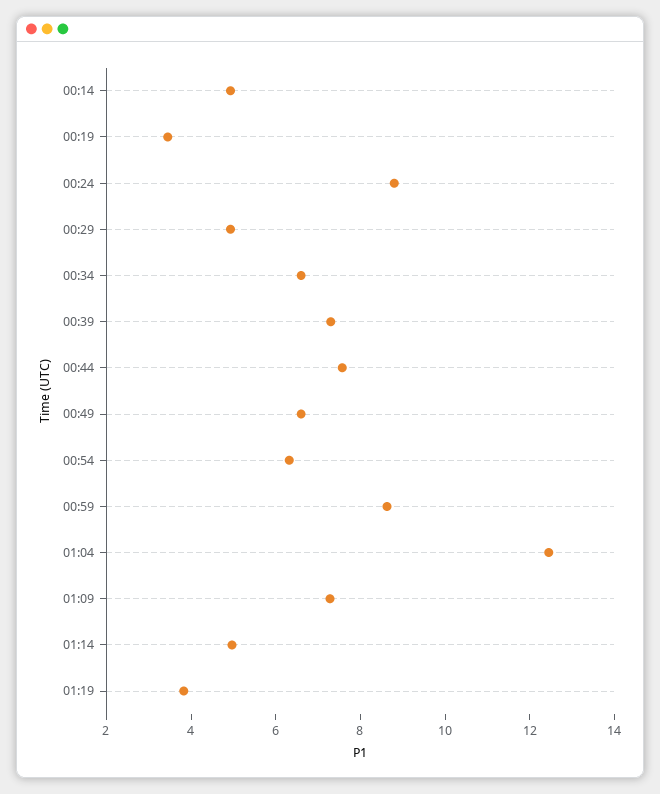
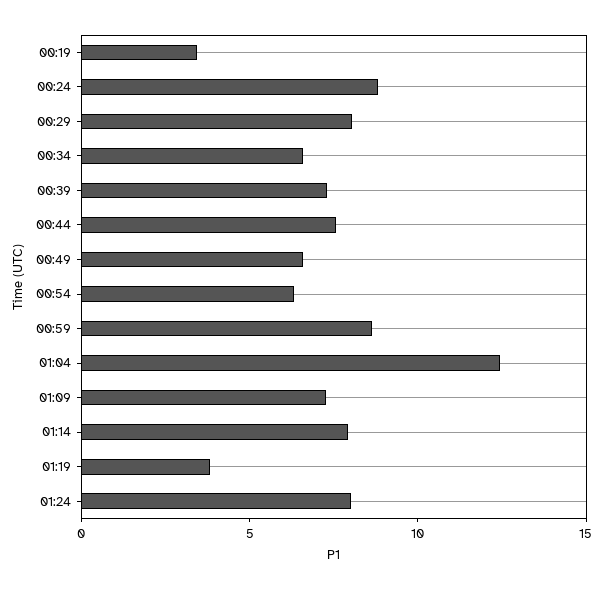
00:14: 5 -> none
00:29: 5 -> 8
01:14: 5 -> 8
01:24: none -> 8

